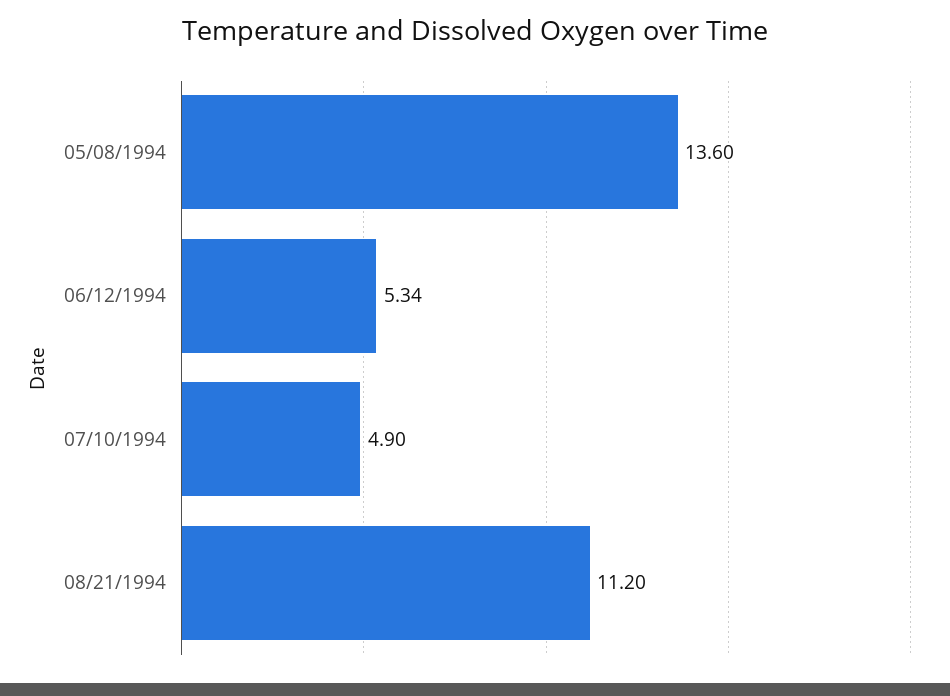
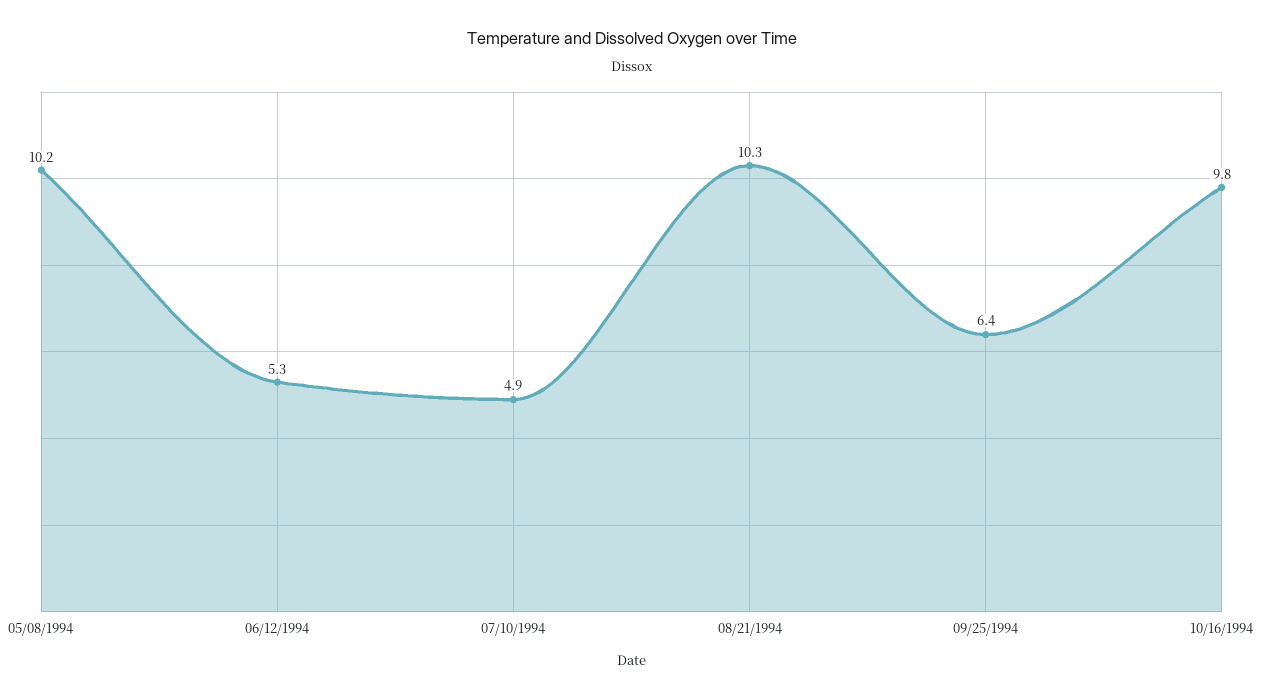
05/08/1994: 13.6 -> 10.2
08/21/1994: 11.2 -> 10.3
09/25/1994: none -> 6.4
10/16/1994: none -> 9.8

